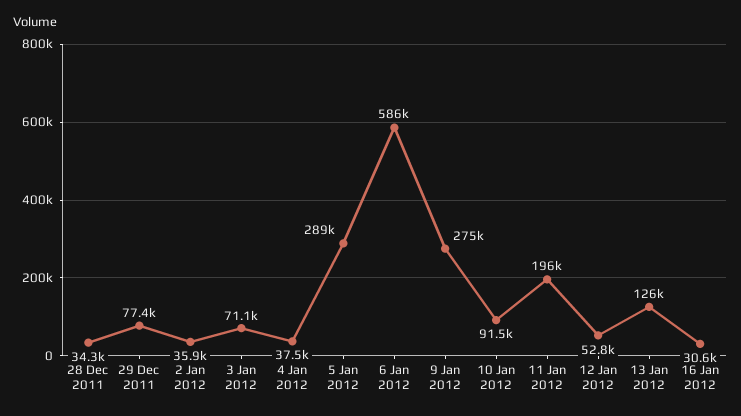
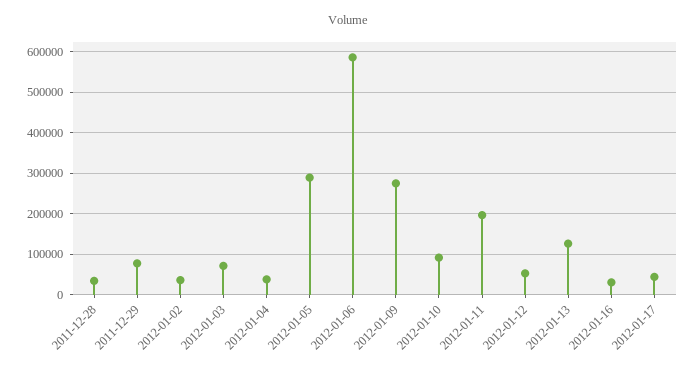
2012-01-17: none -> 40000

